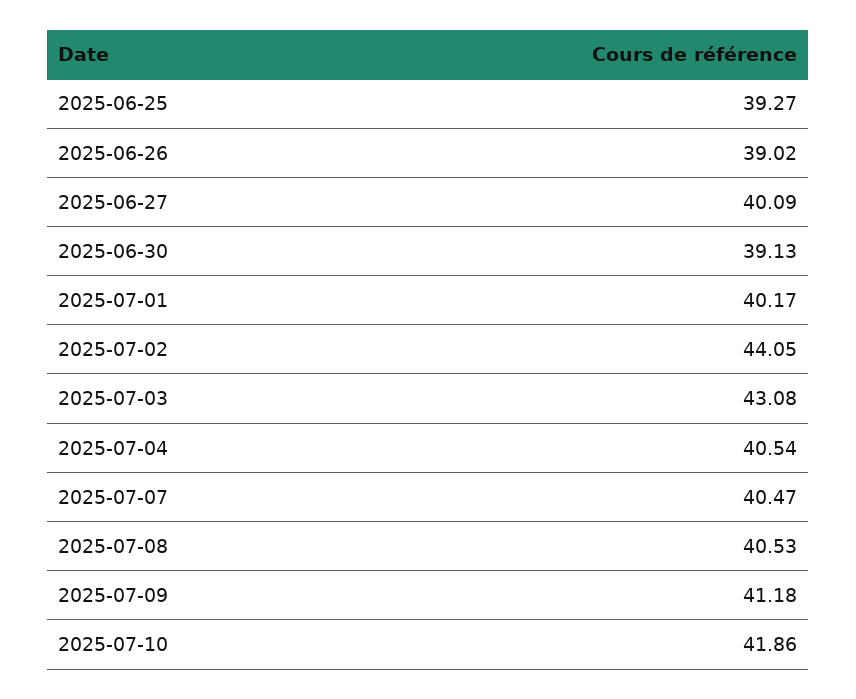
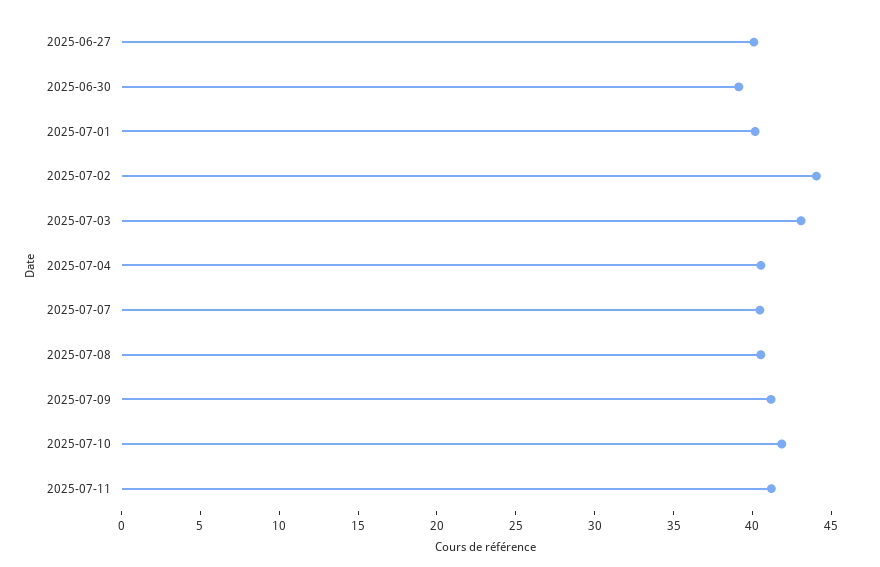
2025-06-25: 39.27 -> none
2025-06-26: 39.02 -> none
2025-07-11: none -> 41

